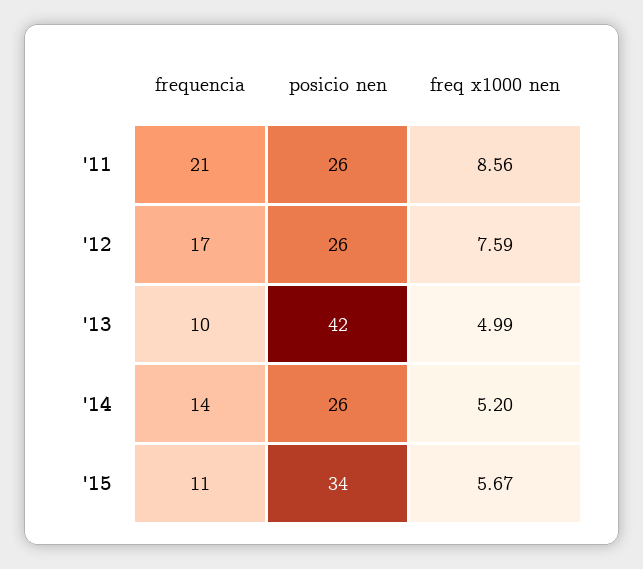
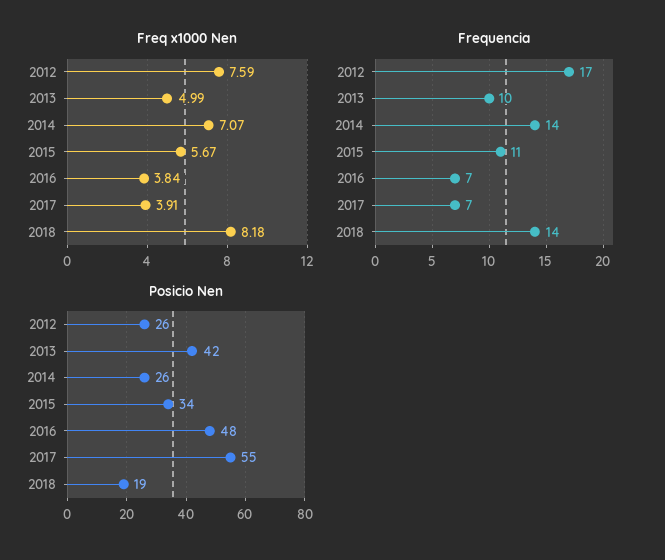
frequencia, '11: 21 -> none
posicio nen, '11: 26 -> none
freq x1000 nen, '11: 8.56 -> none
freq x1000 nen, '14: 5.2 -> 7.07
freq x1000 nen, 2016: none -> 3.84
freq x1000 nen, 2017: none -> 3.91
freq x1000 nen, 2018: none -> 8.18
frequencia, 2016: none -> 7
frequencia, 2017: none -> 7
frequencia, 2018: none -> 14
posicio nen, 2016: none -> 48
posicio nen, 2017: none -> 55
posicio nen, 2018: none -> 19

